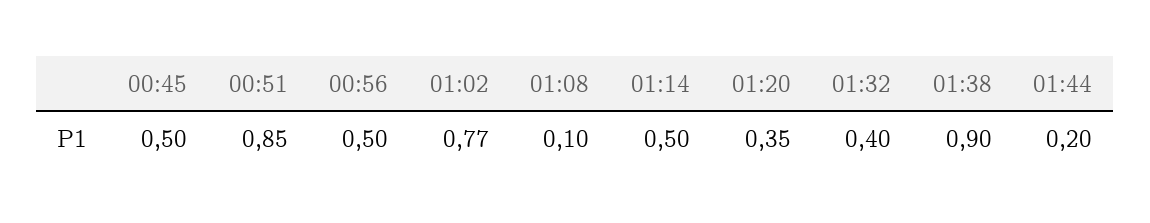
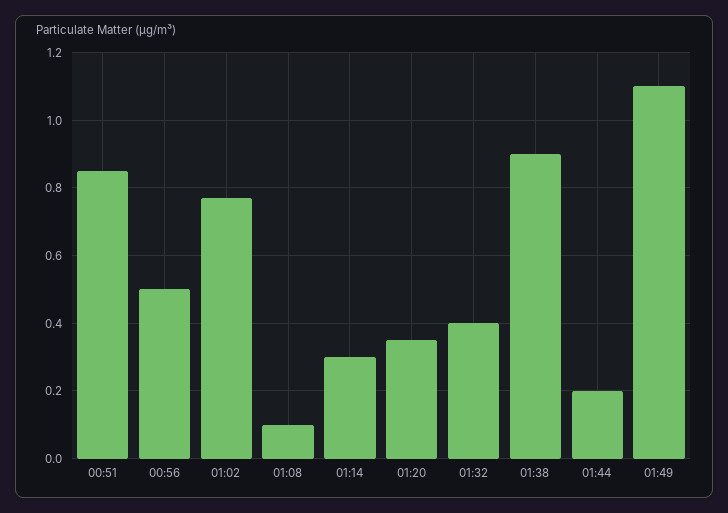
00:45: 0.5 -> none
01:14: 0.5 -> 0.3
01:49: none -> 1.1

